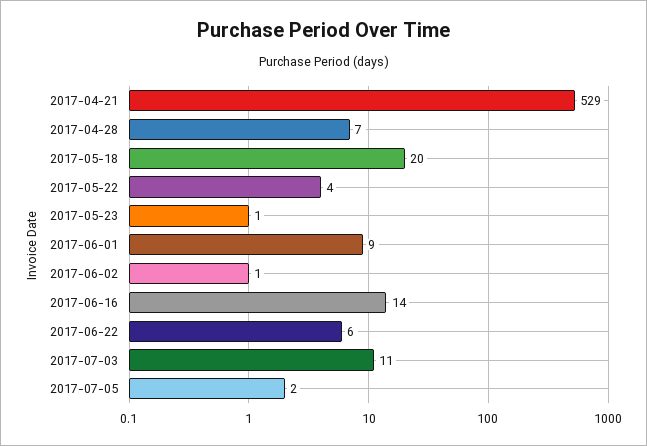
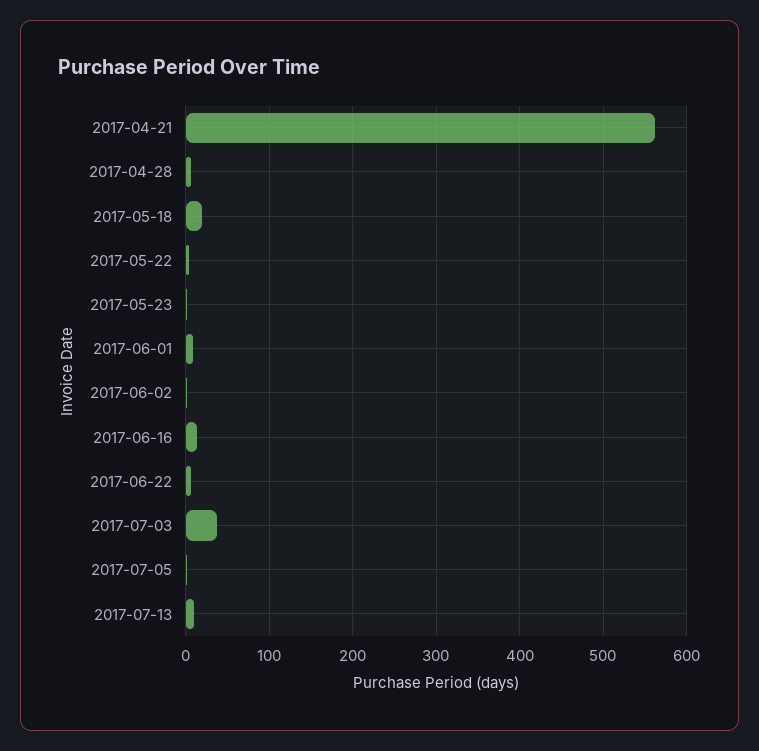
2017-04-21: 529 -> 560
2017-07-03: 11 -> 40
2017-07-13: none -> 10

